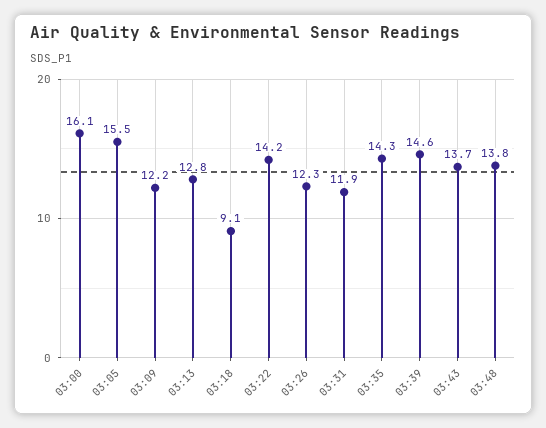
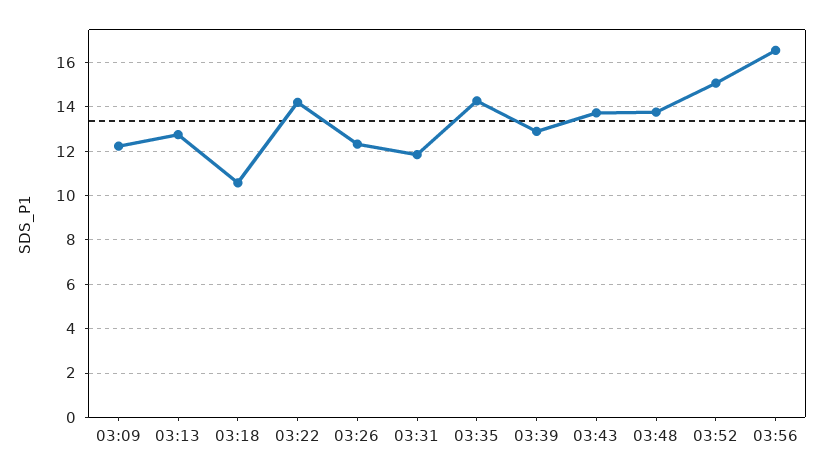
03:00: 16.1 -> none
03:05: 15.5 -> none
03:18: 9.1 -> 10.5
03:39: 14.6 -> 13
03:52: none -> 15
03:56: none -> 16.5

